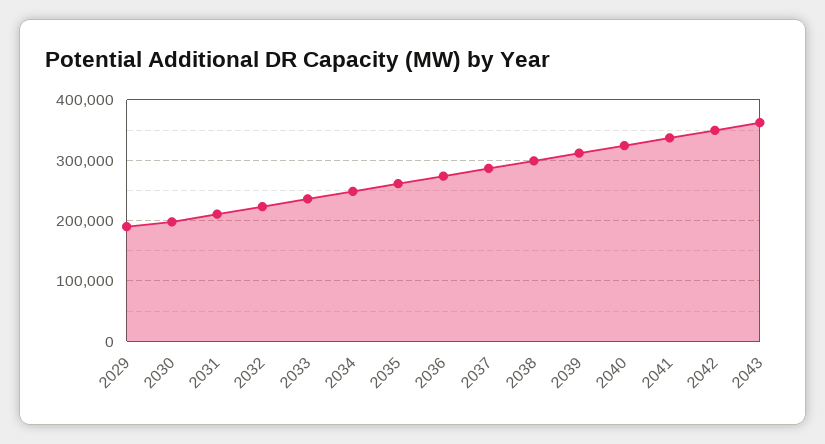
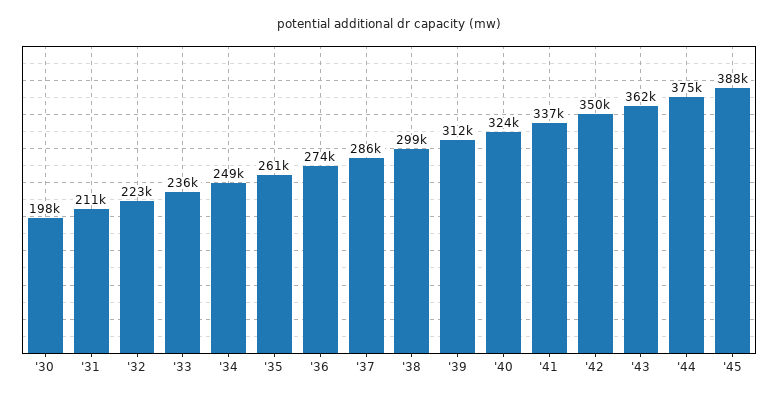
2029: 190000 -> none
'44: none -> 375000
'45: none -> 388000

